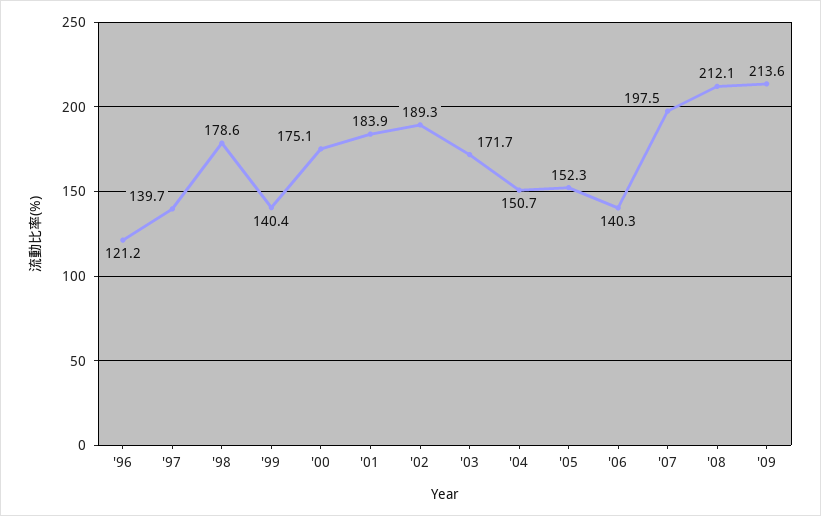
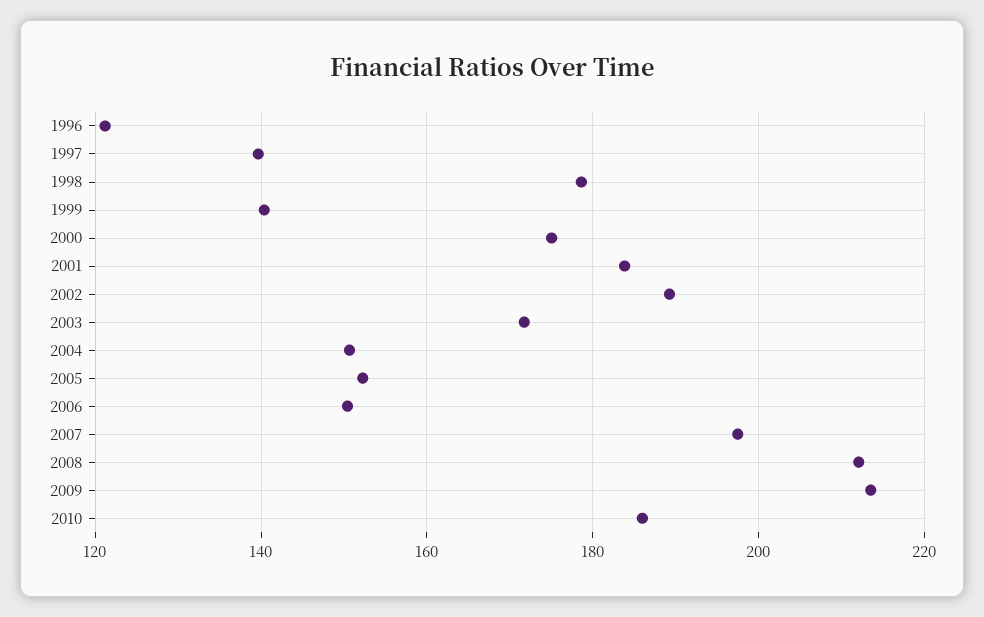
'06: 140.3 -> 150
2010: none -> 186

